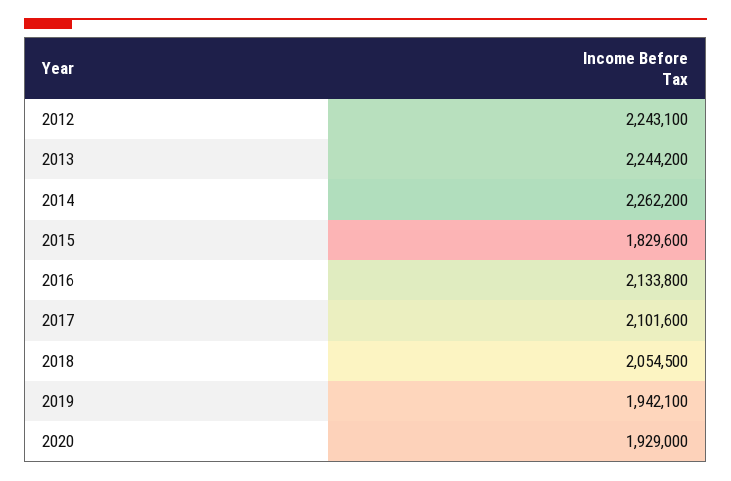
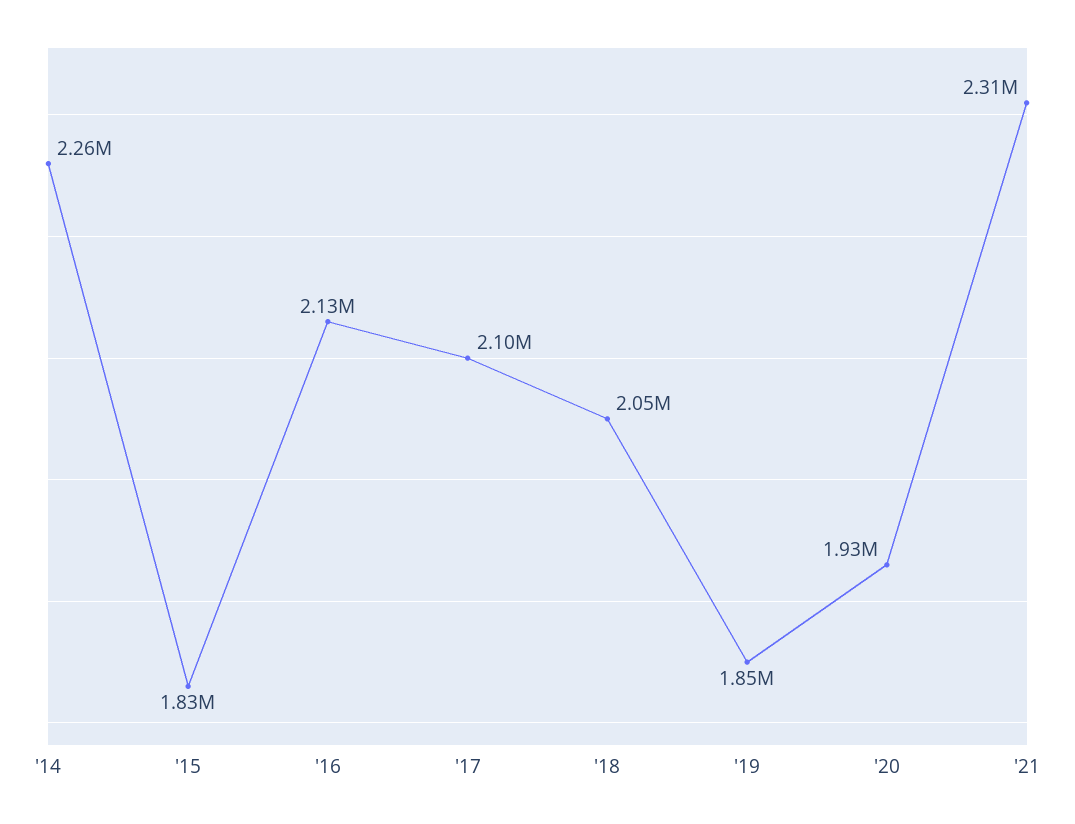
2012: 2243100 -> none
2013: 2244200 -> none
2019: 1942100 -> 1850000
'21: none -> 2310000

